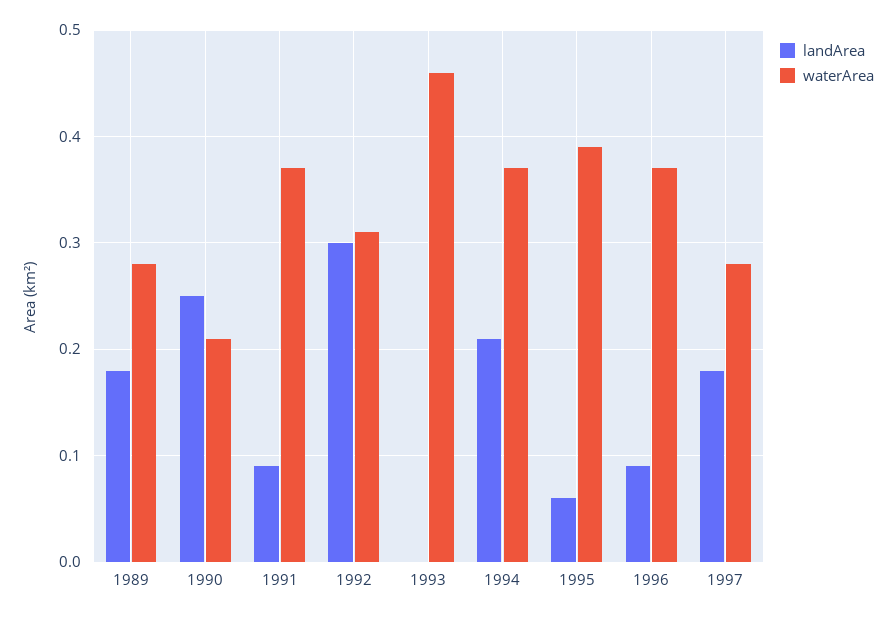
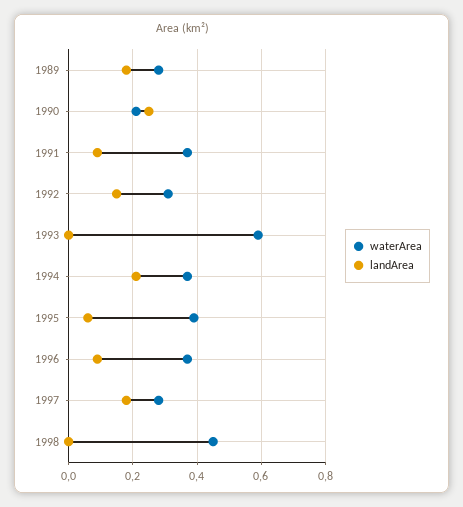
landArea, 1992: 0.3 -> 0.15
waterArea, 1993: 0.46 -> 0.6
waterArea, 1998: none -> 0.45
landArea, 1998: none -> 0

